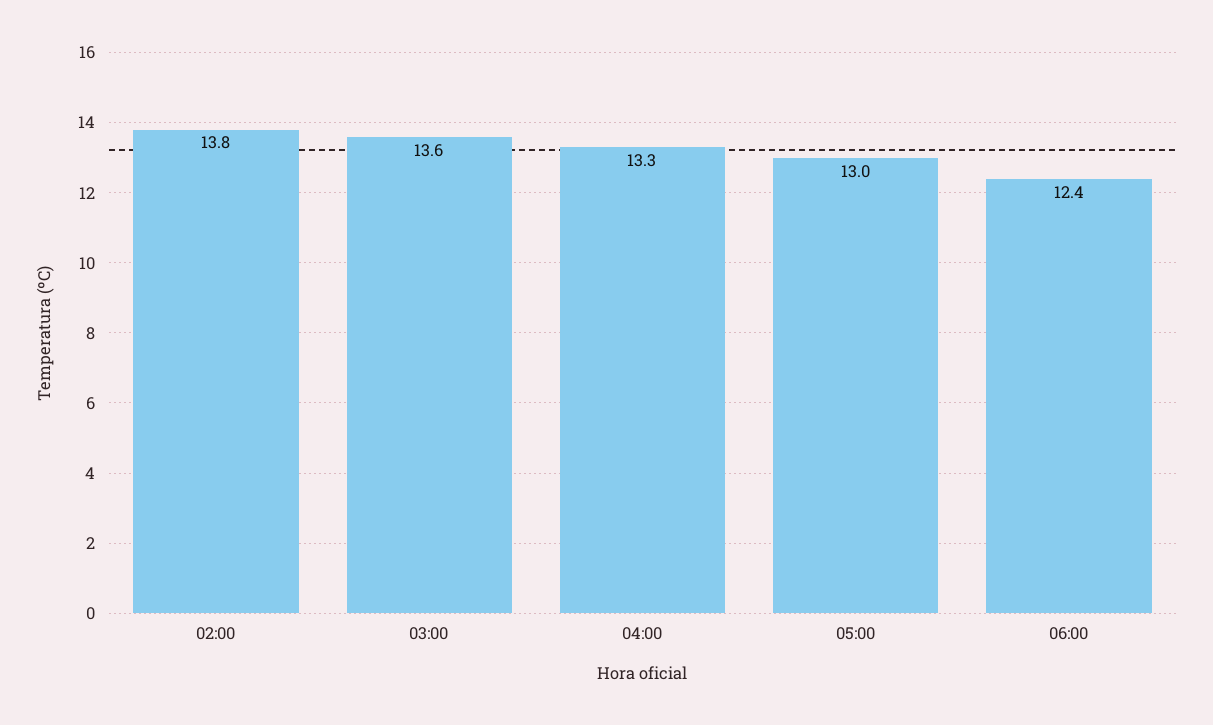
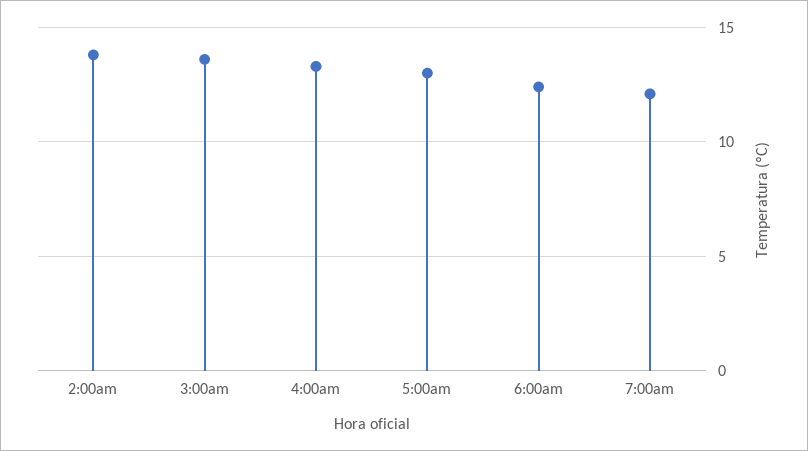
7:00am: none -> 12

